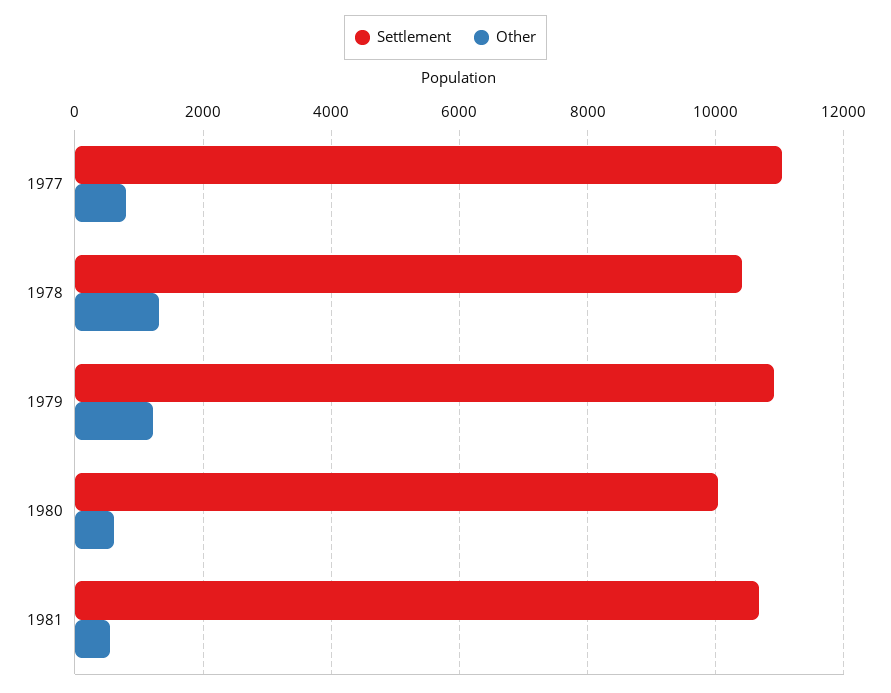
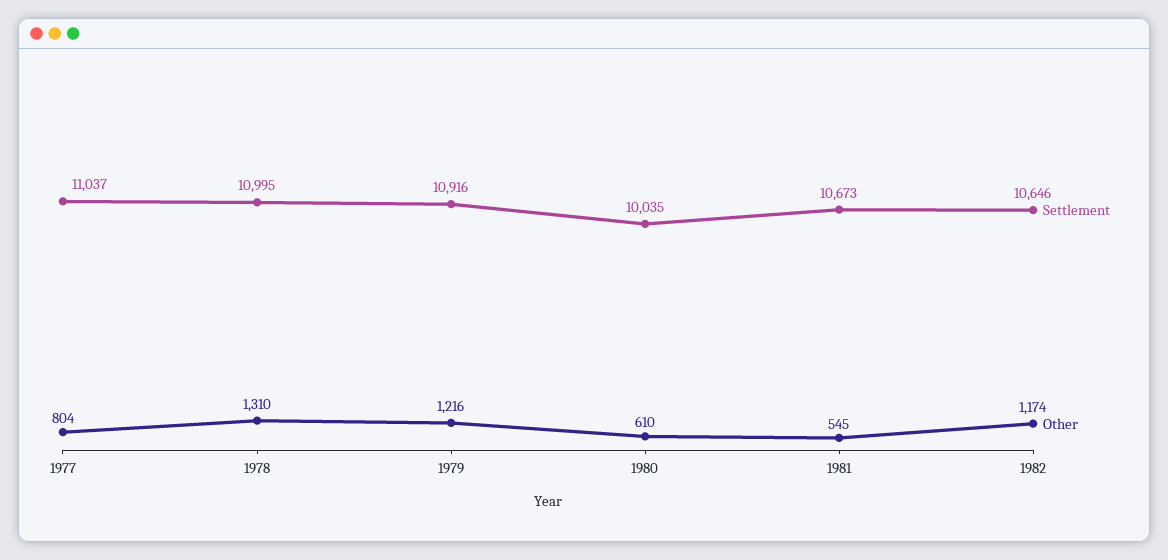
Settlement, 1978: 10400 -> 10995
Settlement, 1982: none -> 10646
Other, 1982: none -> 1174

